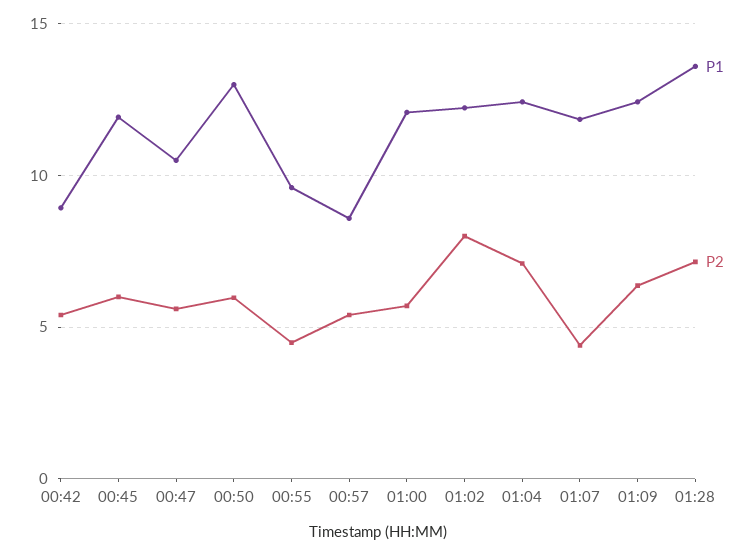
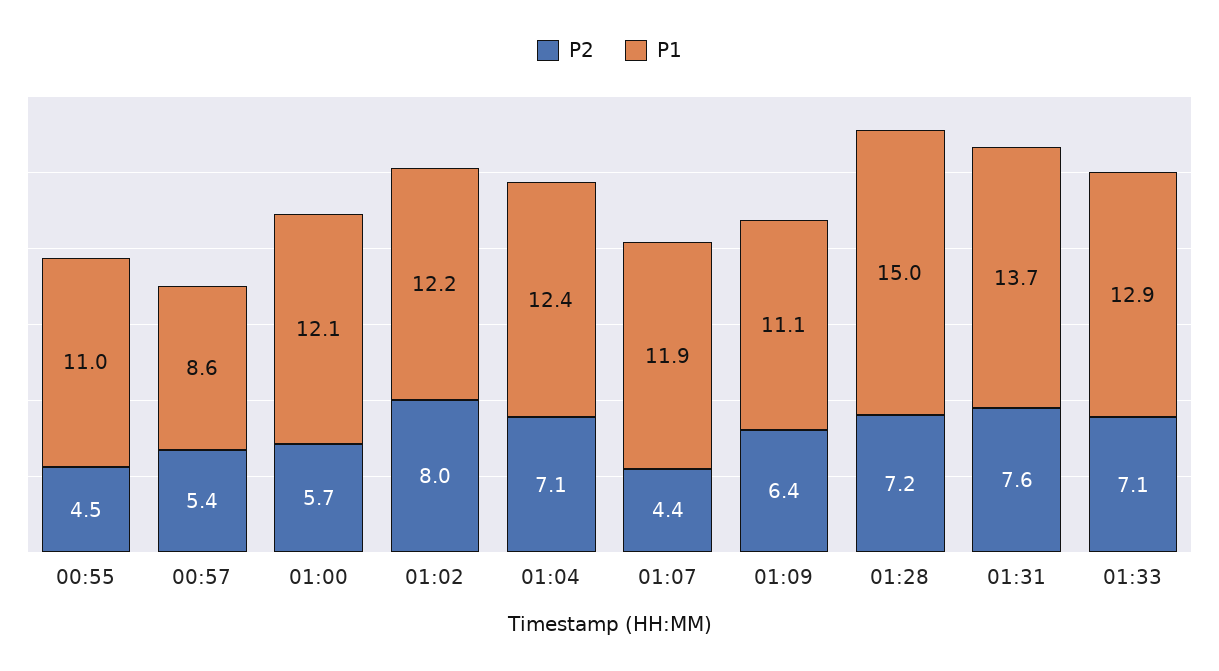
P1, 00:42: 9 -> none
P2, 00:42: 5.5 -> none
P1, 00:45: 12 -> none
P2, 00:45: 6 -> none
P1, 00:47: 10.5 -> none
P2, 00:47: 5.5 -> none
P1, 00:50: 13 -> none
P2, 00:50: 6 -> none
P1, 00:55: 9.5 -> 11
P1, 01:09: 12.5 -> 11.1
P1, 01:28: 13.5 -> 15
P2, 01:31: none -> 7.6
P1, 01:31: none -> 13.7
P2, 01:33: none -> 7.1
P1, 01:33: none -> 12.9

